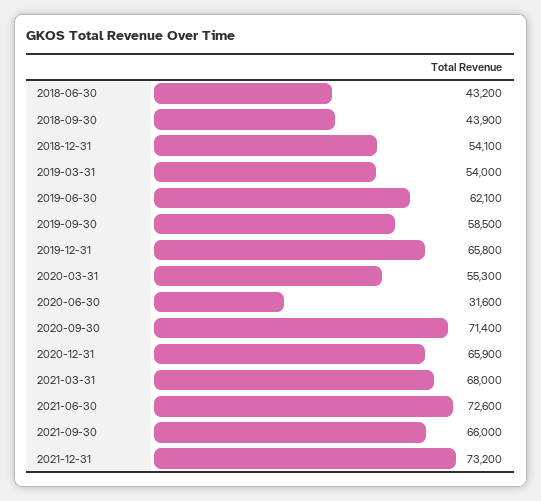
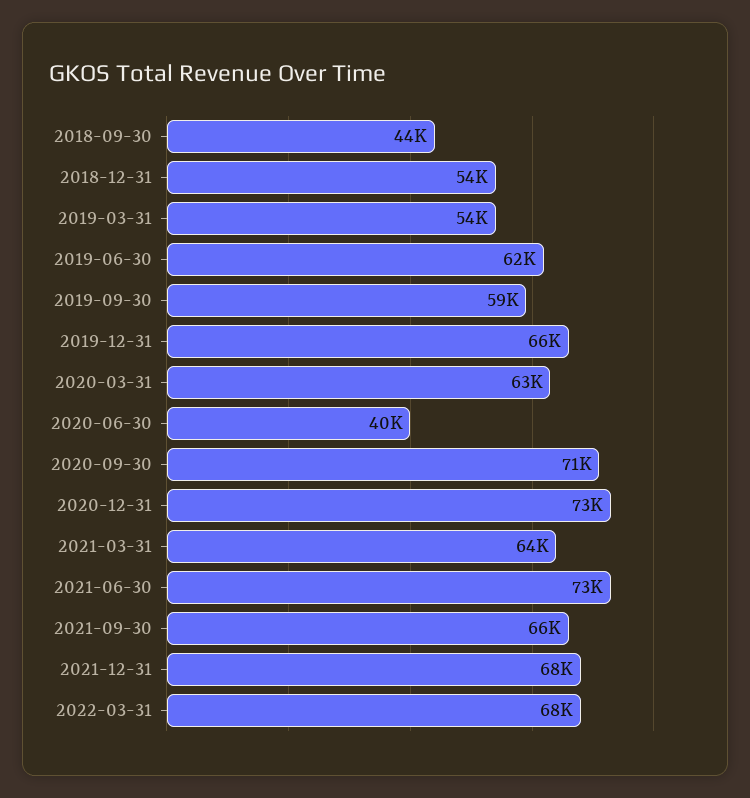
2018-06-30: 43200 -> none
2020-03-31: 55300 -> 63000
2020-06-30: 31600 -> 40000
2020-12-31: 65900 -> 73000
2021-03-31: 68000 -> 64000
2021-12-31: 73200 -> 68000
2022-03-31: none -> 68000

